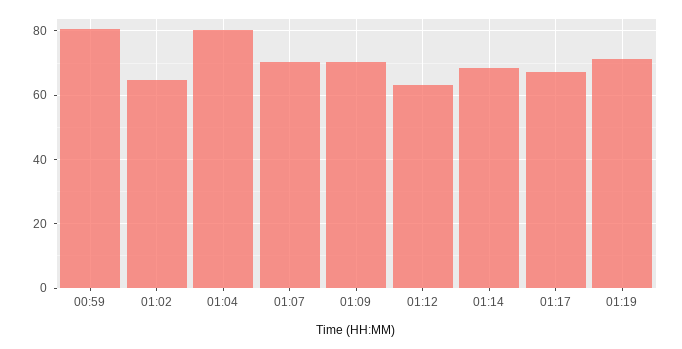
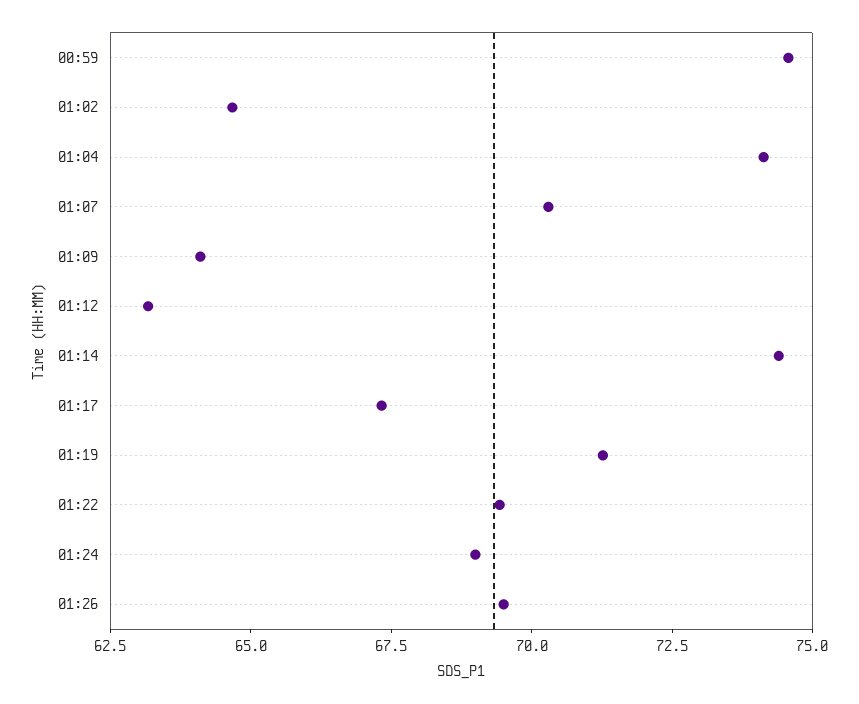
00:59: 80 -> 74.5
01:04: 80 -> 74
01:09: 70 -> 64
01:14: 68 -> 74.5
01:22: none -> 69.5
01:24: none -> 69
01:26: none -> 69.5

